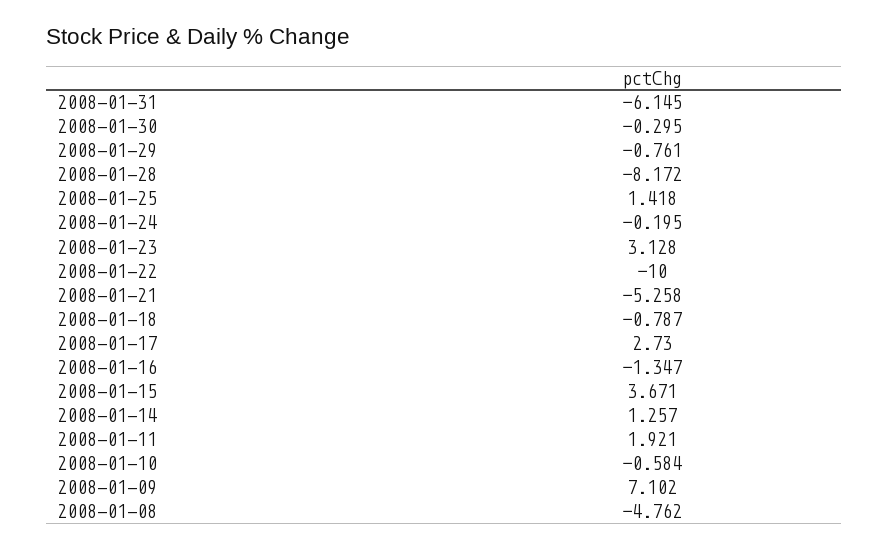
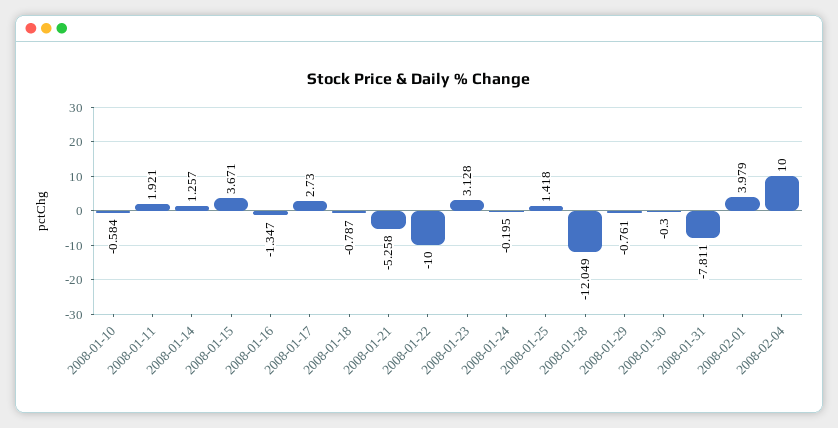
2008-01-31: -6.145 -> -7.811
2008-01-30: -0.295 -> -0.3
2008-01-28: -8.172 -> -12.049
2008-01-09: 7.102 -> none
2008-01-08: -4.762 -> none
2008-02-01: none -> 3.979
2008-02-04: none -> 10

